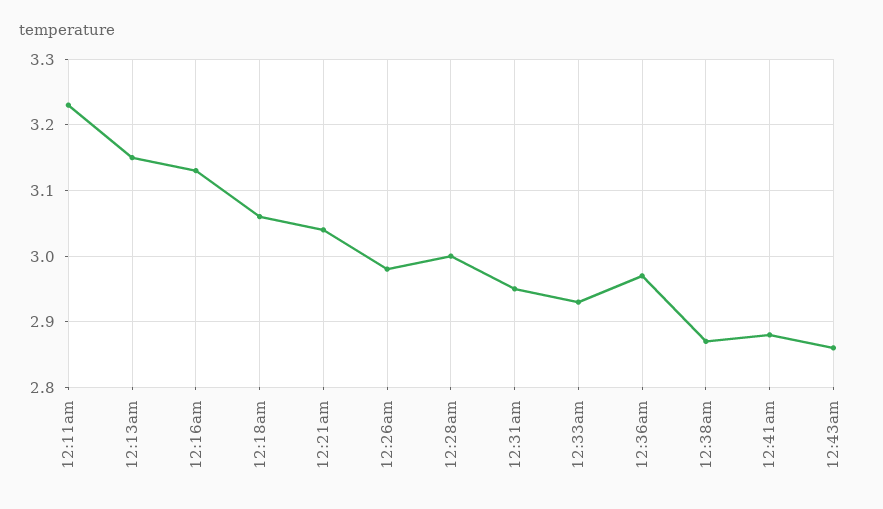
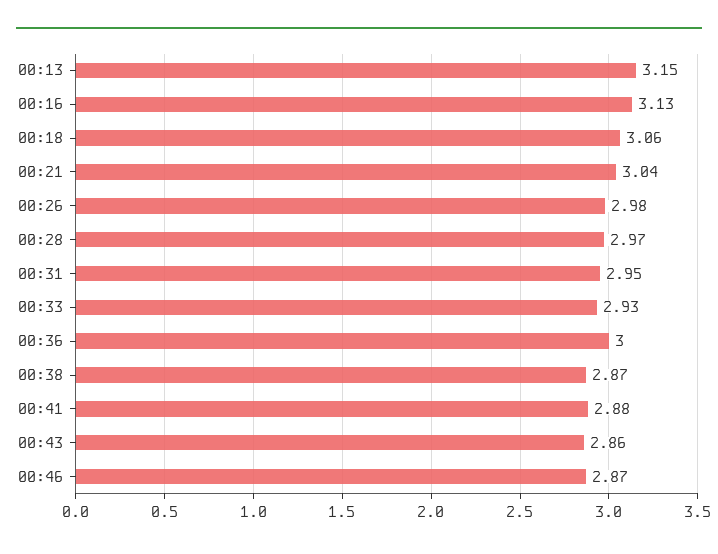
12:11am: 3.23 -> none
12:28am: 3 -> 2.97
12:36am: 2.97 -> 3
00:46: none -> 2.87

